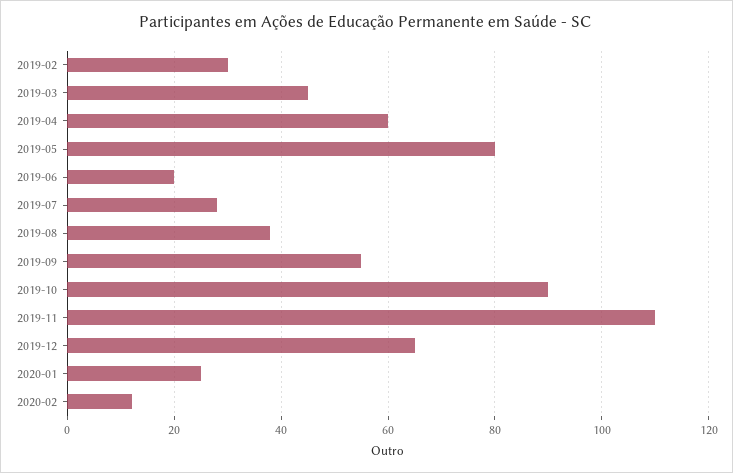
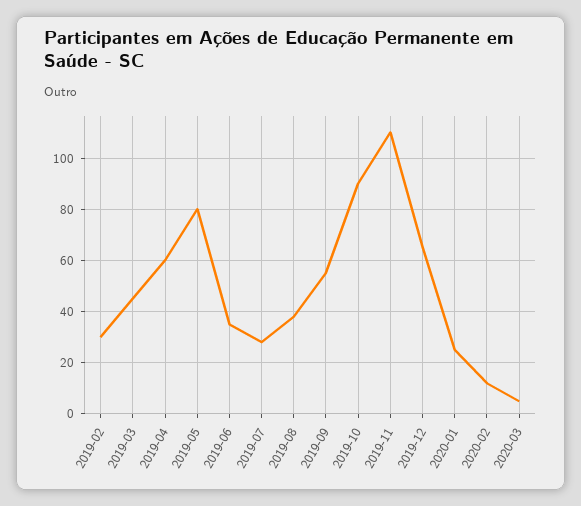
2019-06: 20 -> 35
2020-03: none -> 5

